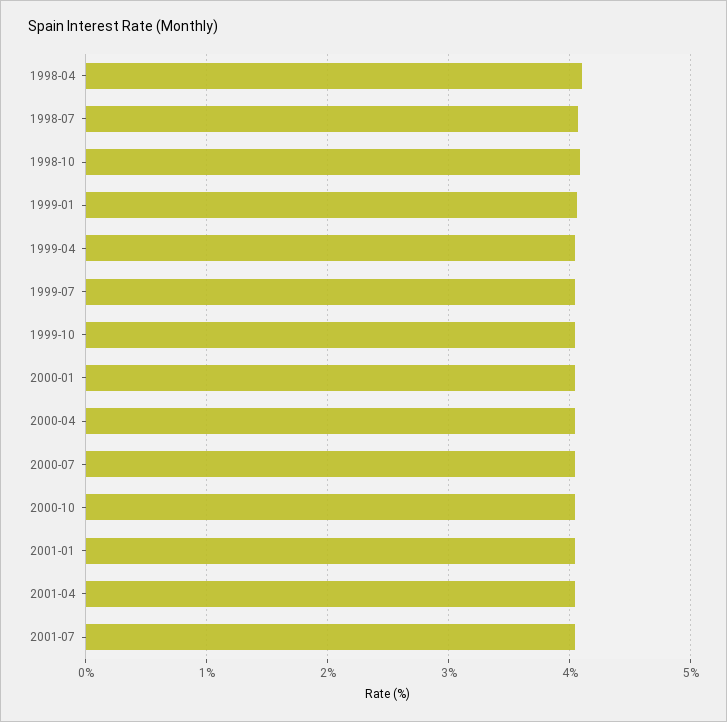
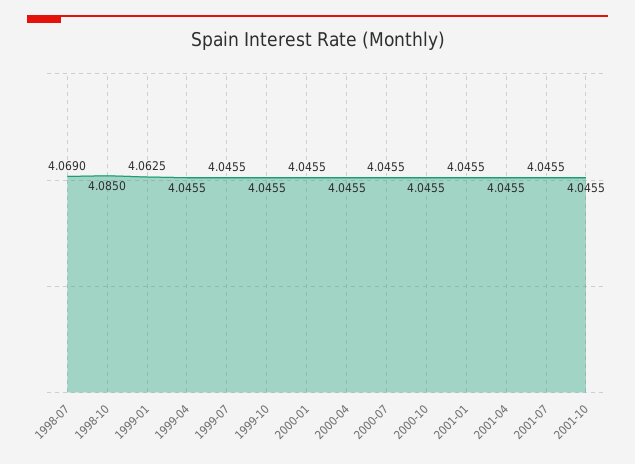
1998-04: 4.1 -> none
2001-10: none -> 4.0455

